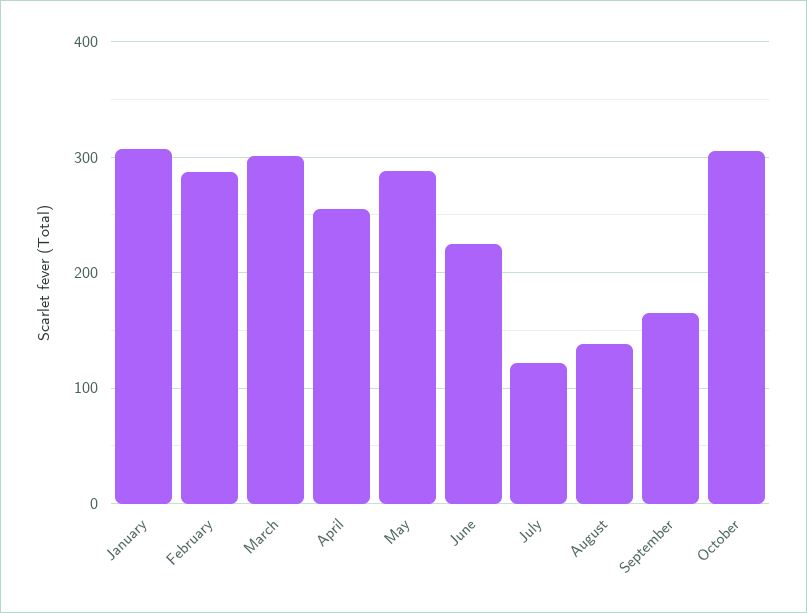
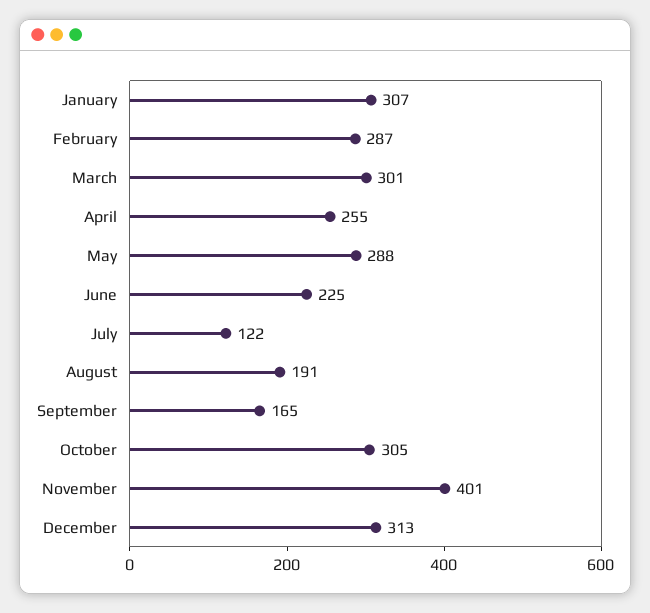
August: 140 -> 191
November: none -> 401
December: none -> 313

